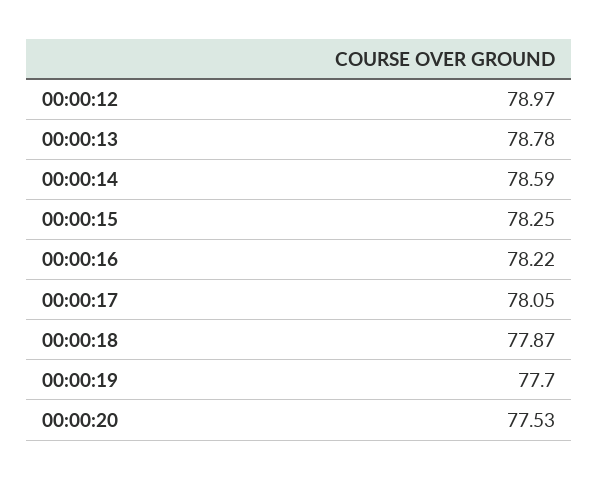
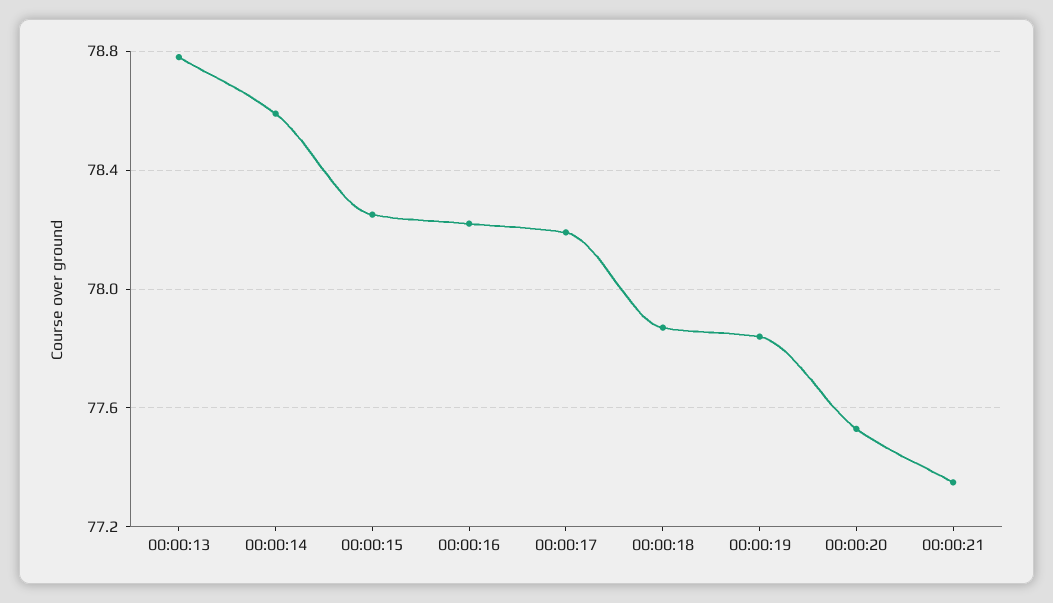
00:00:12: 78.97 -> none
00:00:17: 78.05 -> 78.2
00:00:19: 77.7 -> 77.85
00:00:21: none -> 77.35

